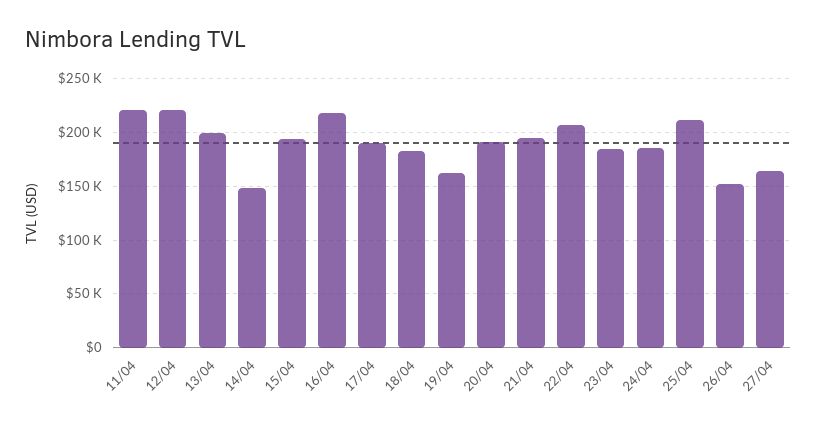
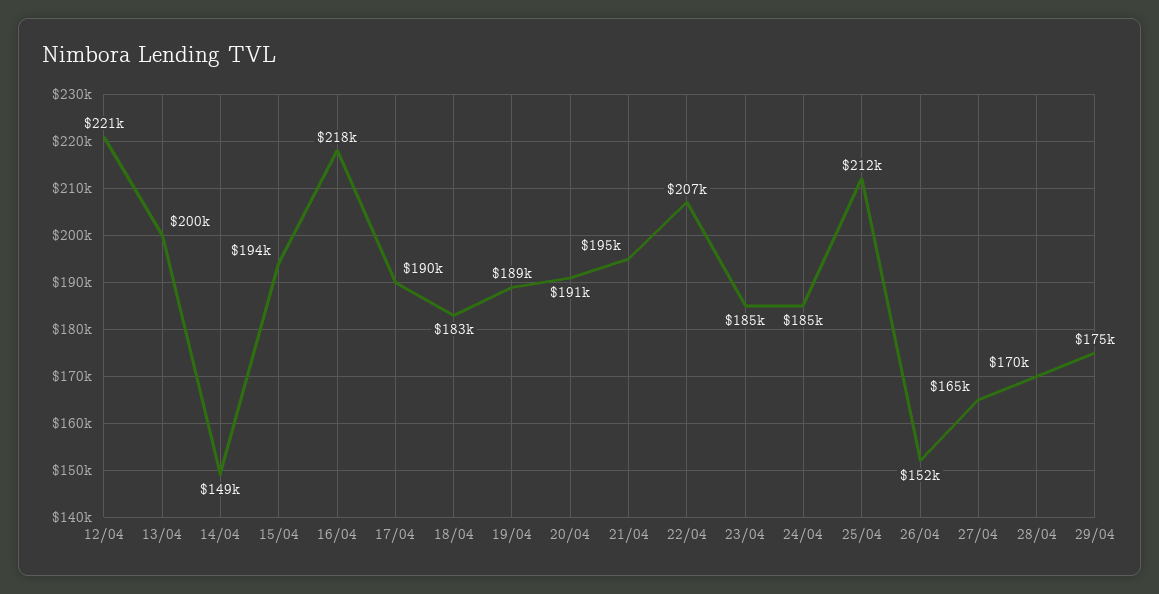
11/04: 220000 -> none
19/04: 160000 -> 189000
28/04: none -> 170000
29/04: none -> 175000

